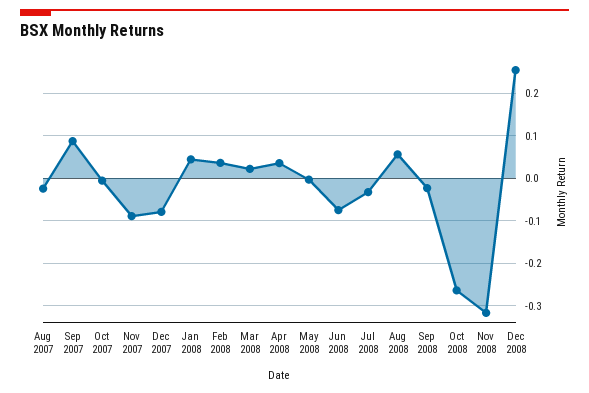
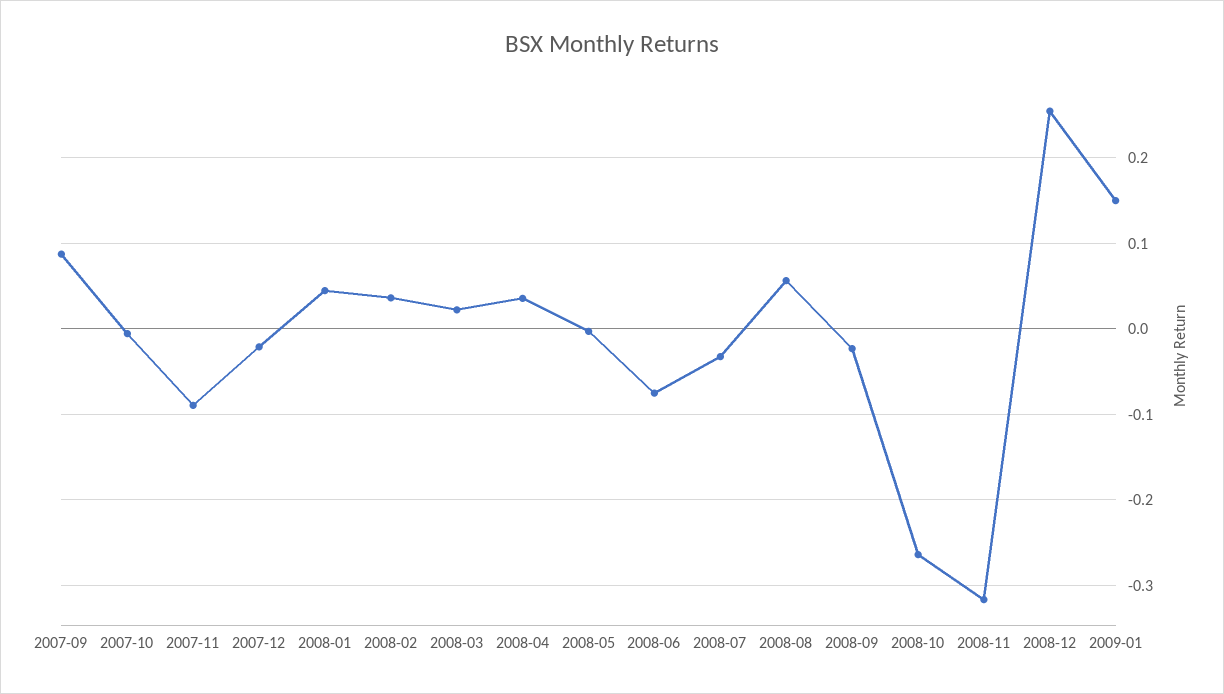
Aug 2007: -0.02 -> none
Dec 2007: -0.08 -> -0.02
2009-01: none -> 0.15

